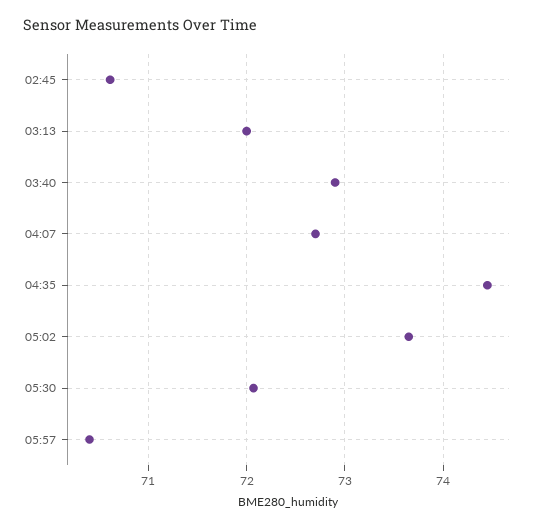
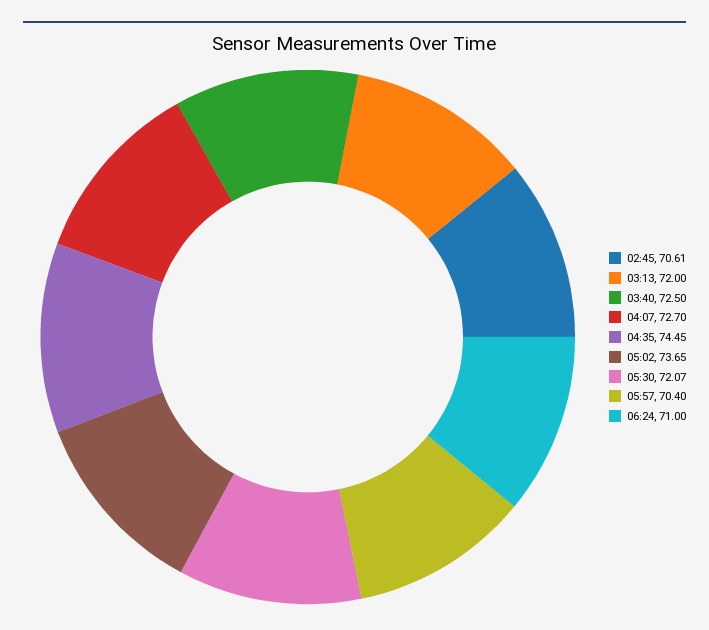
03:40: 72.9 -> 72.5
06:24: none -> 71

